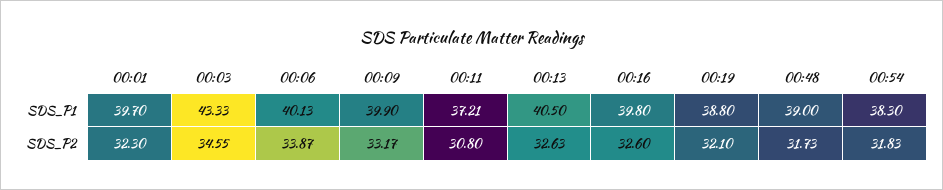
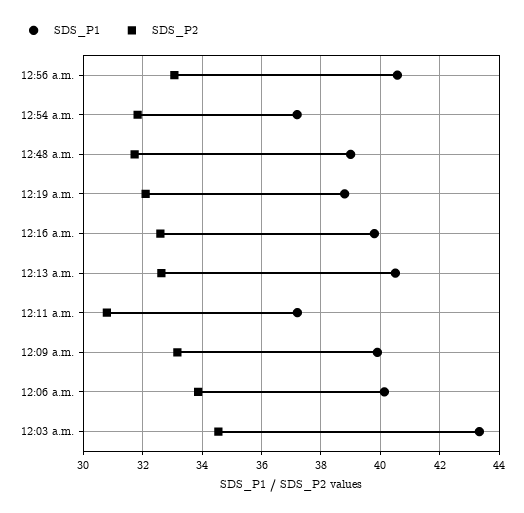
SDS_P1, 00:01: 39.7 -> none
SDS_P1, 00:54: 38.3 -> 37.25
SDS_P2, 00:01: 32.3 -> none
SDS_P1, 12:56 a.m.: none -> 40.5
SDS_P2, 12:56 a.m.: none -> 33

